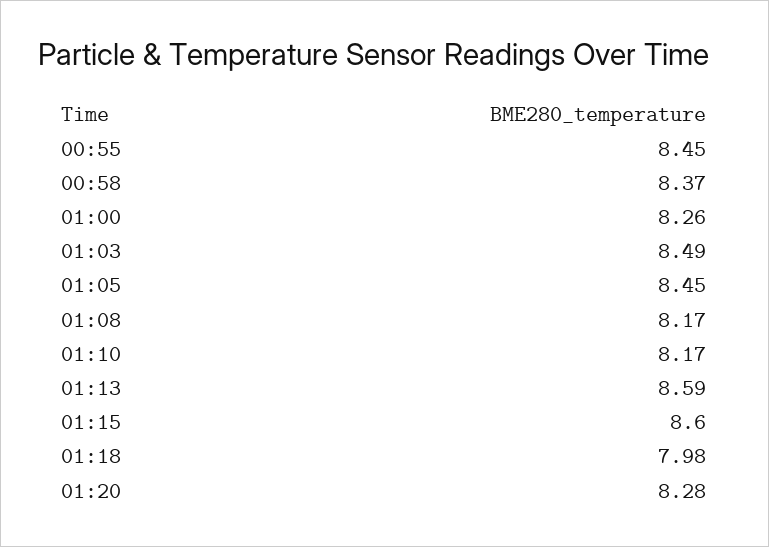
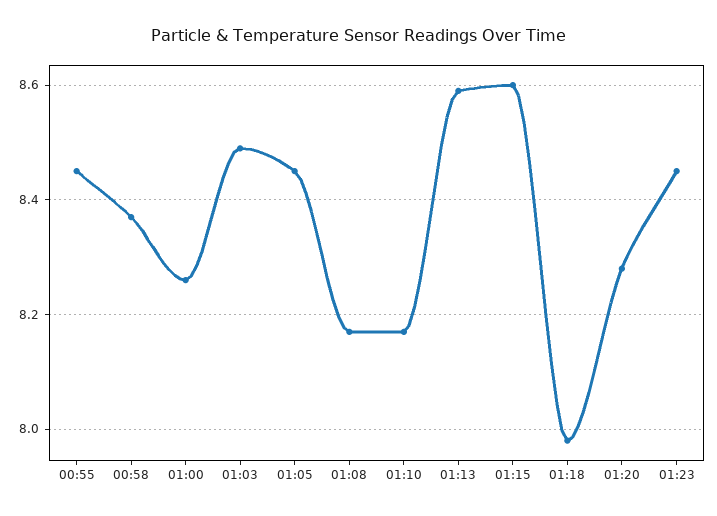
01:23: none -> 8.45

